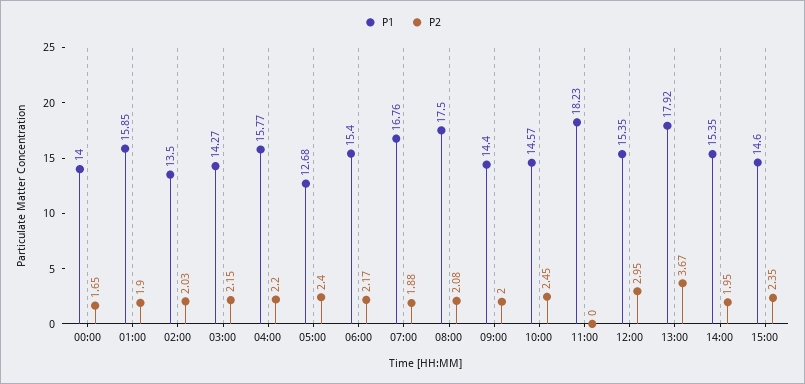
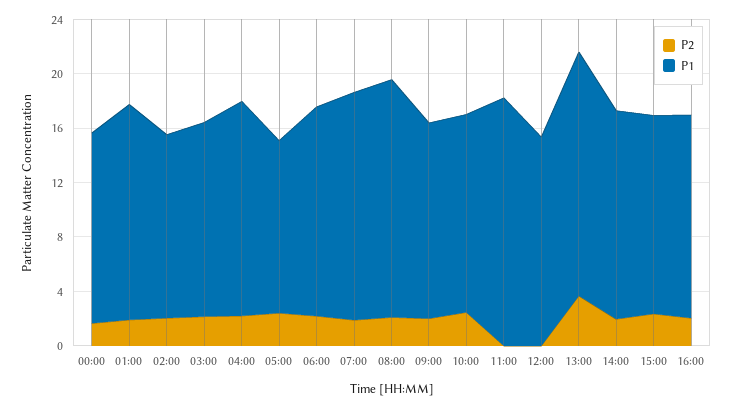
P2, 12:00: 2.95 -> 0
P2, 16:00: none -> 2
P1, 16:00: none -> 15

